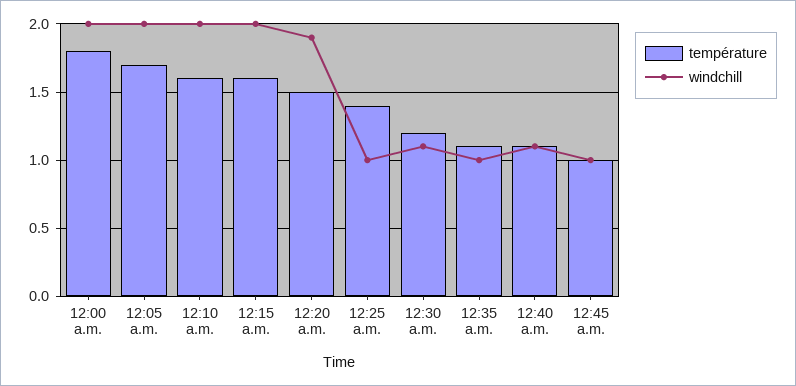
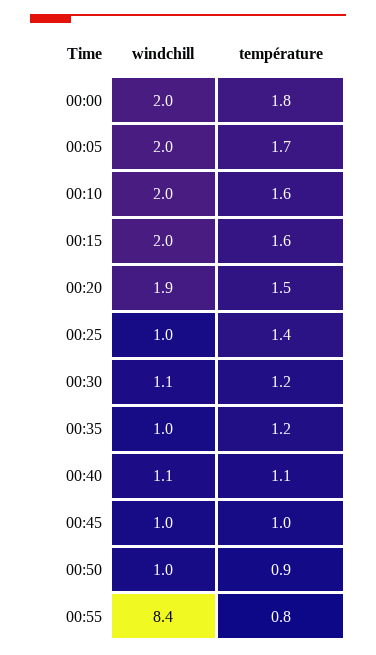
température, 12:35 a.m.: 1.1 -> 1.2
windchill, 00:50: none -> 1
température, 00:50: none -> 0.9
windchill, 00:55: none -> 8.4
température, 00:55: none -> 0.8

